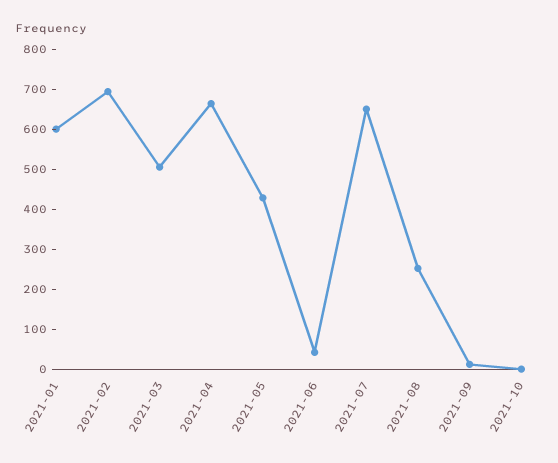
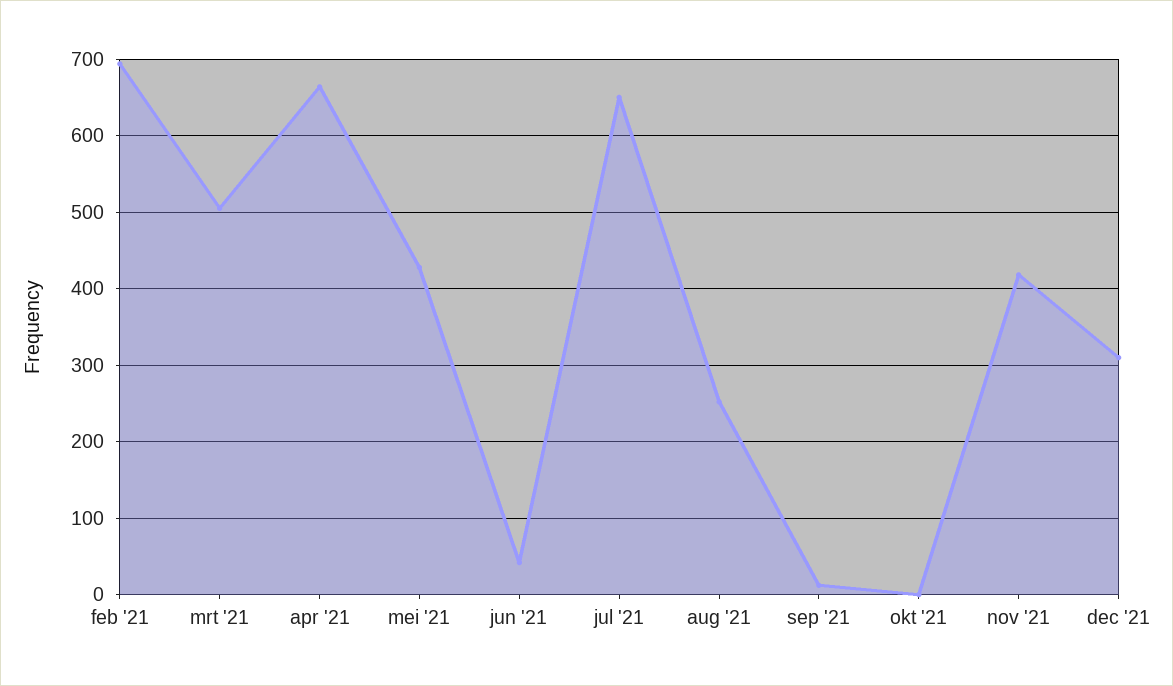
2021-01: 600 -> none
nov '21: none -> 420
dec '21: none -> 310

